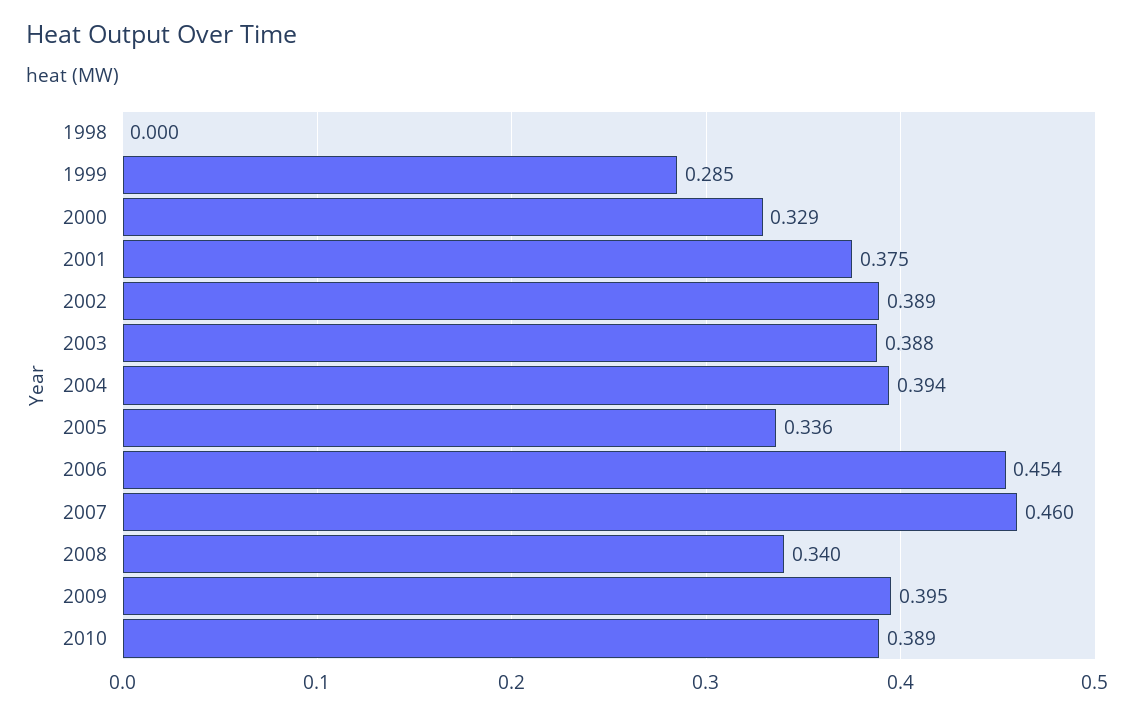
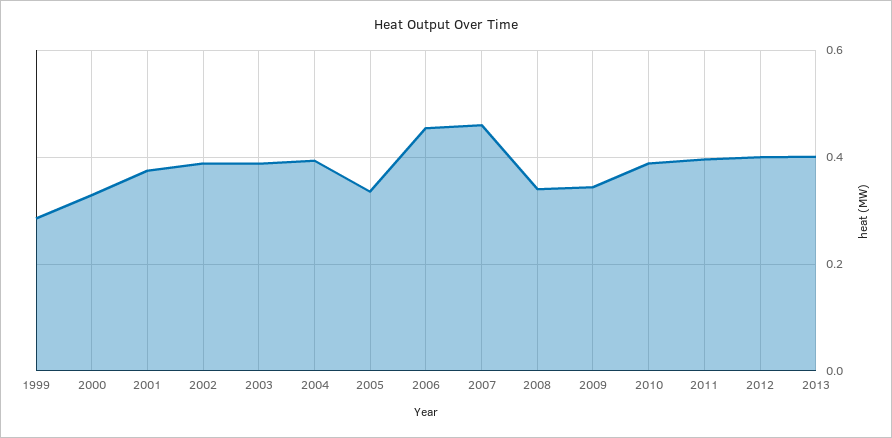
1998: 0 -> none
2009: 0.395 -> 0.34
2011: none -> 0.4
2012: none -> 0.4
2013: none -> 0.4

